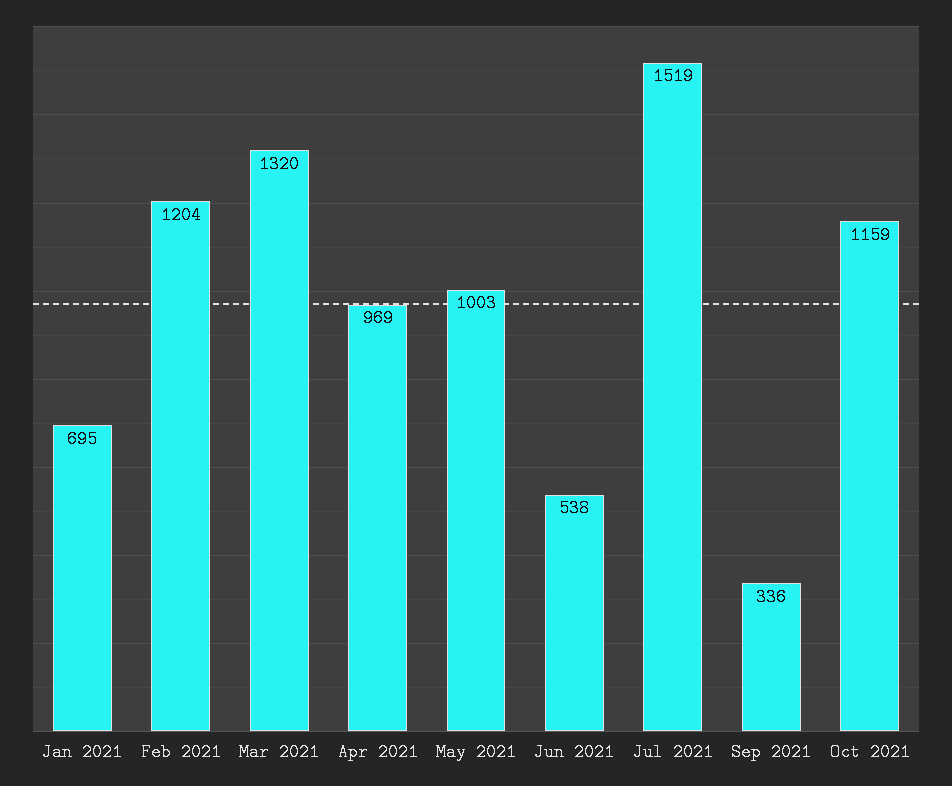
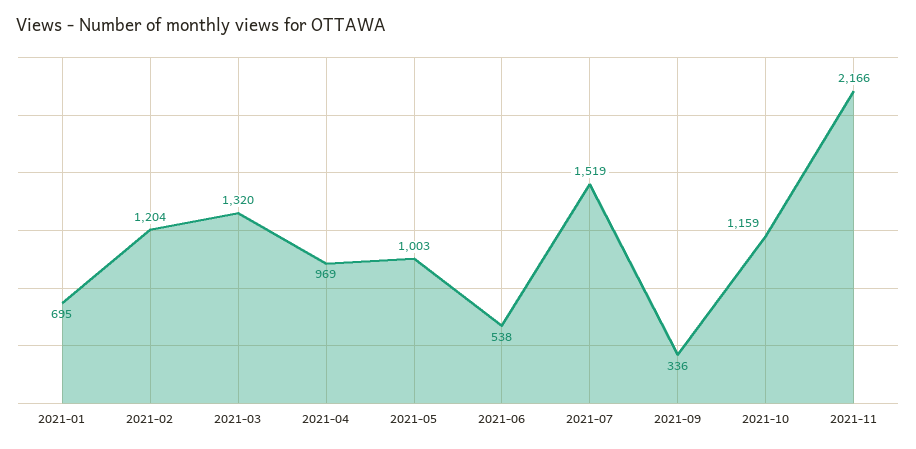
2021-11: none -> 2166

